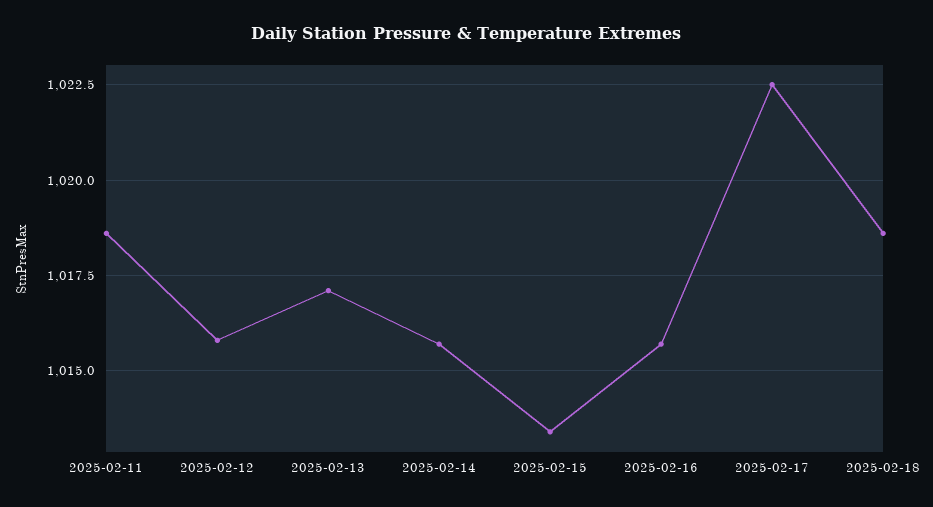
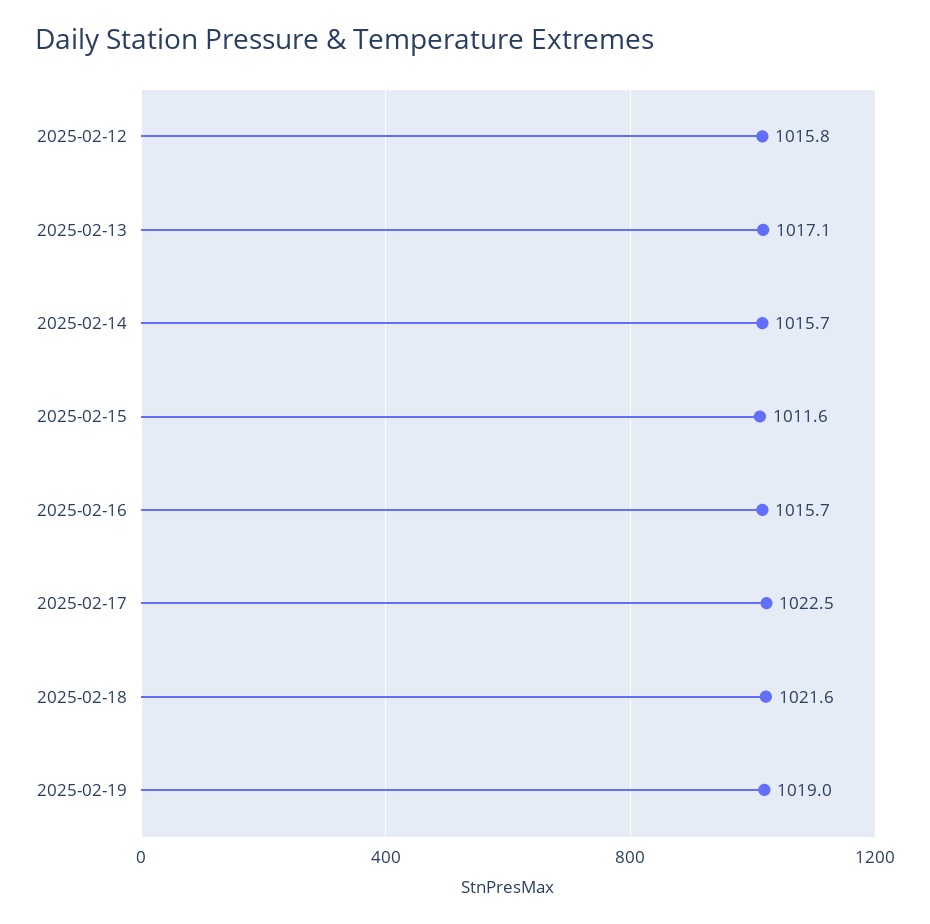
2025-02-11: 1018.5 -> none
2025-02-15: 1013.5 -> 1011.6
2025-02-18: 1018.5 -> 1021.6
2025-02-19: none -> 1019

